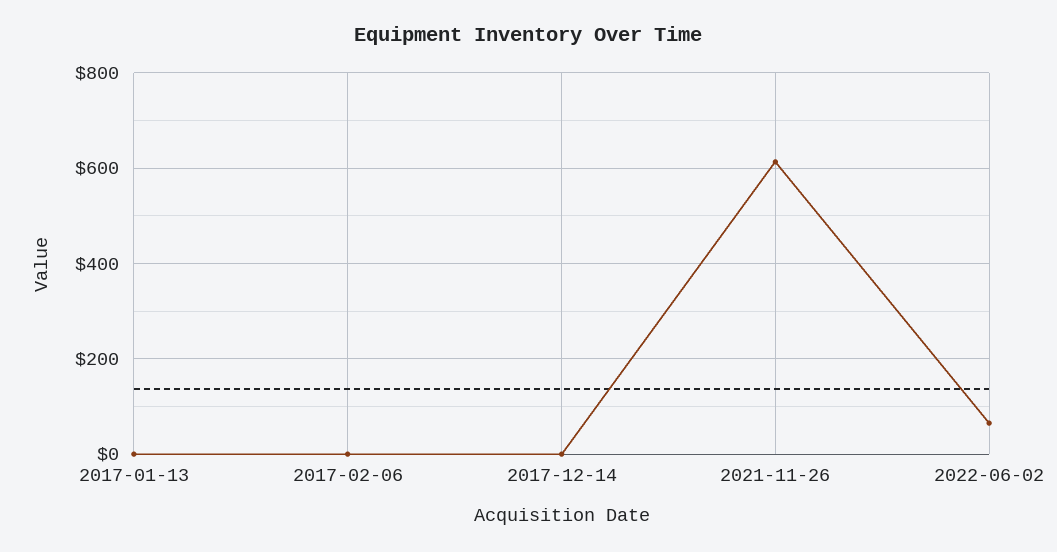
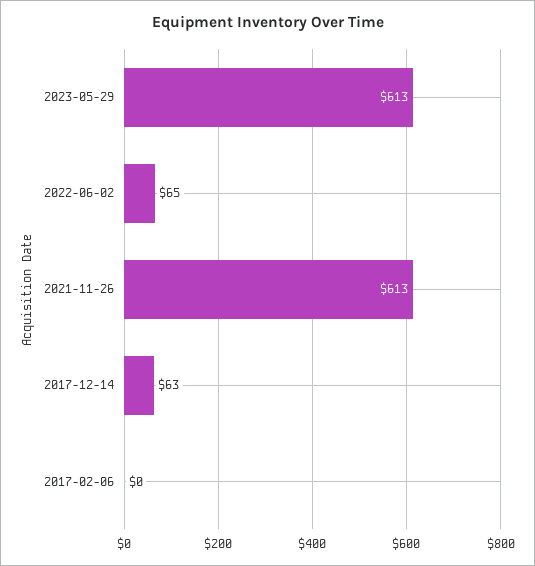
2017-01-13: 0 -> none
2017-12-14: 0 -> 63
2023-05-29: none -> 613

